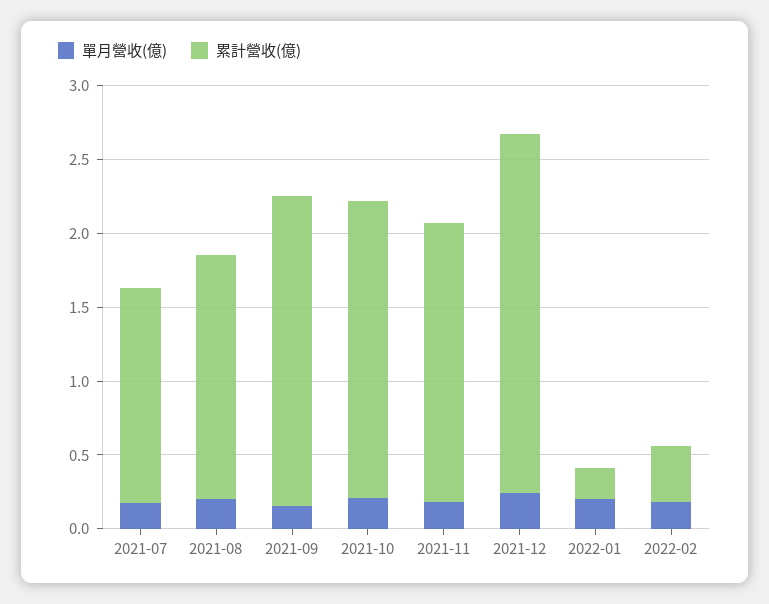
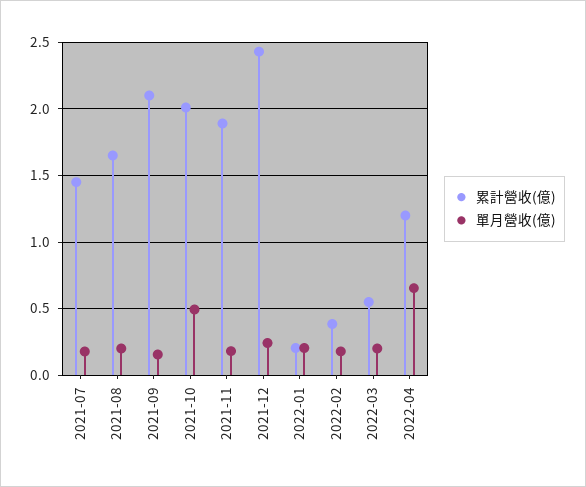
單月營收(億), 2021-10: 0.2 -> 0.5
累計營收(億), 2022-03: none -> 0.55
單月營收(億), 2022-03: none -> 0.2
累計營收(億), 2022-04: none -> 1.2
單月營收(億), 2022-04: none -> 0.65

